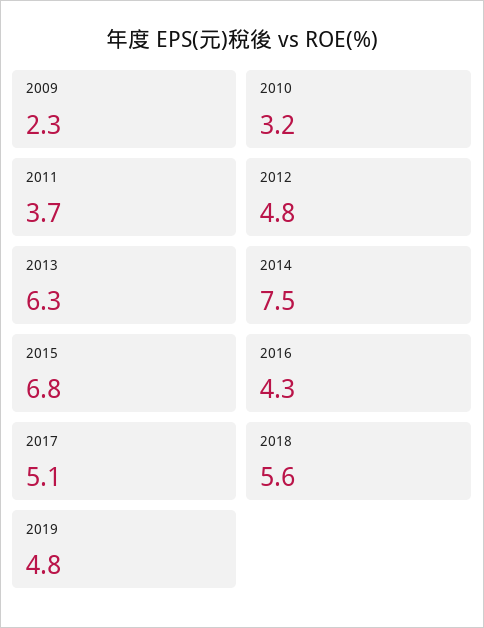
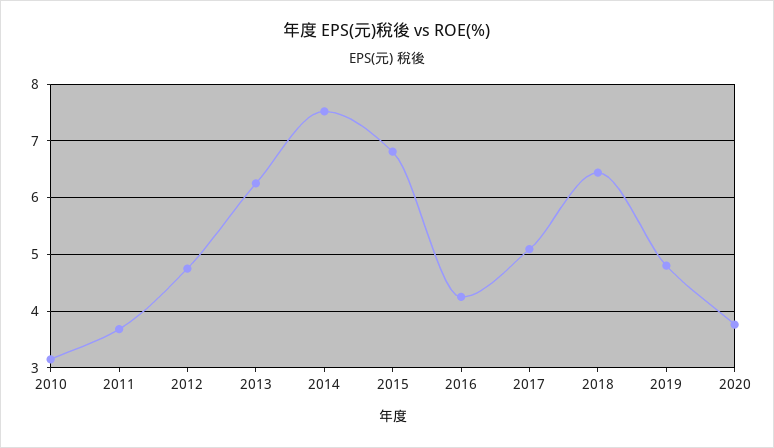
2009: 2.3 -> none
2018: 5.6 -> 6.4
2020: none -> 3.8

